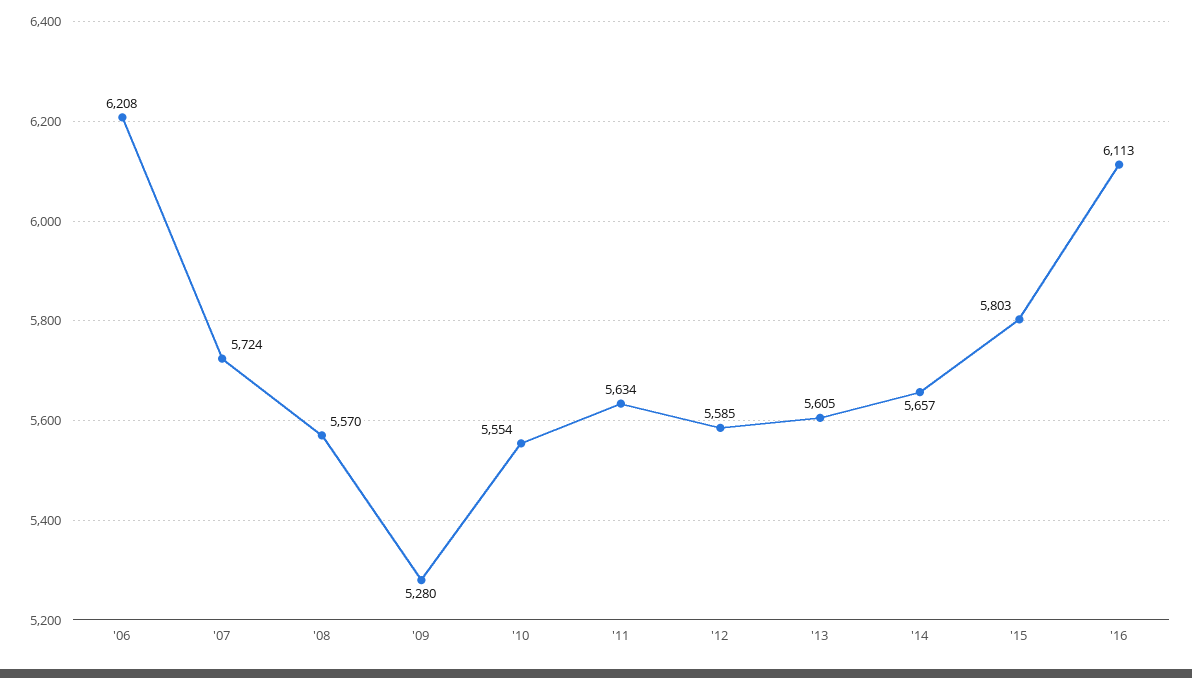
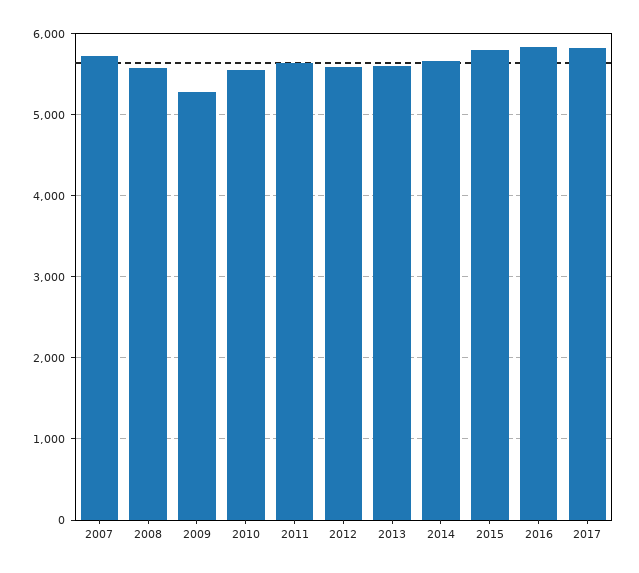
'06: 6208 -> none
'16: 6113 -> 5800
2017: none -> 5800

